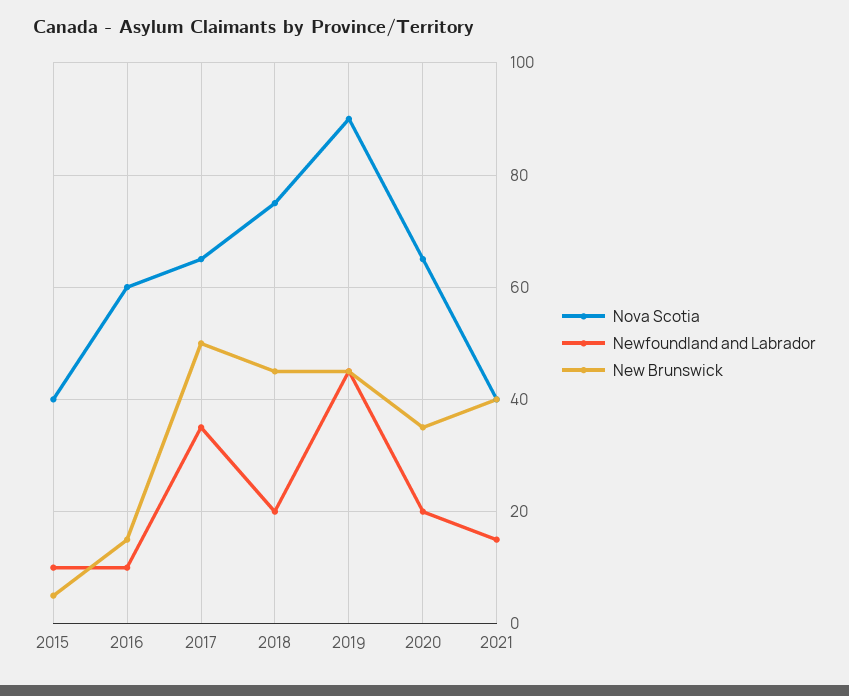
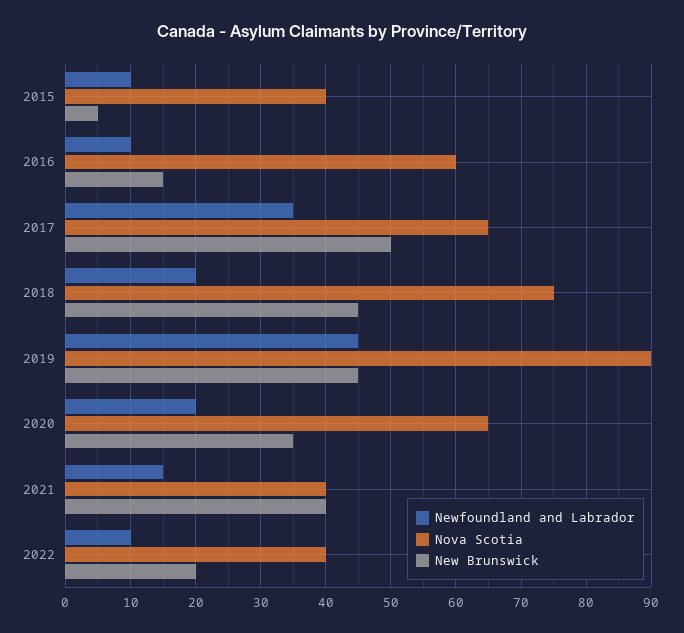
Newfoundland and Labrador, 2022: none -> 10
Nova Scotia, 2022: none -> 40
New Brunswick, 2022: none -> 20

